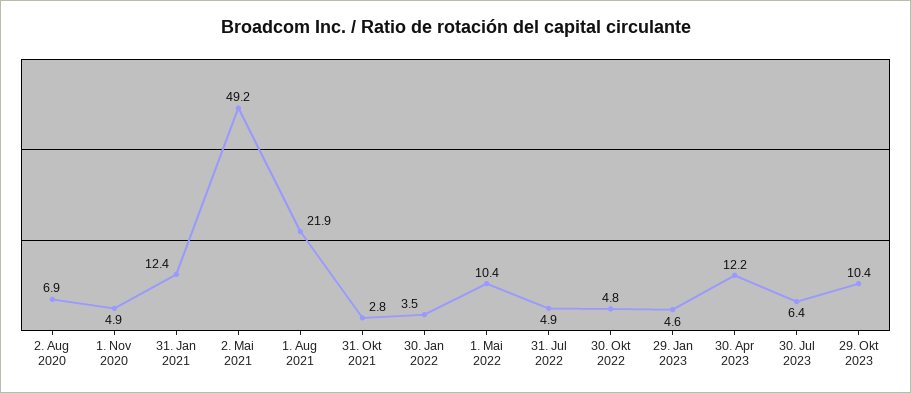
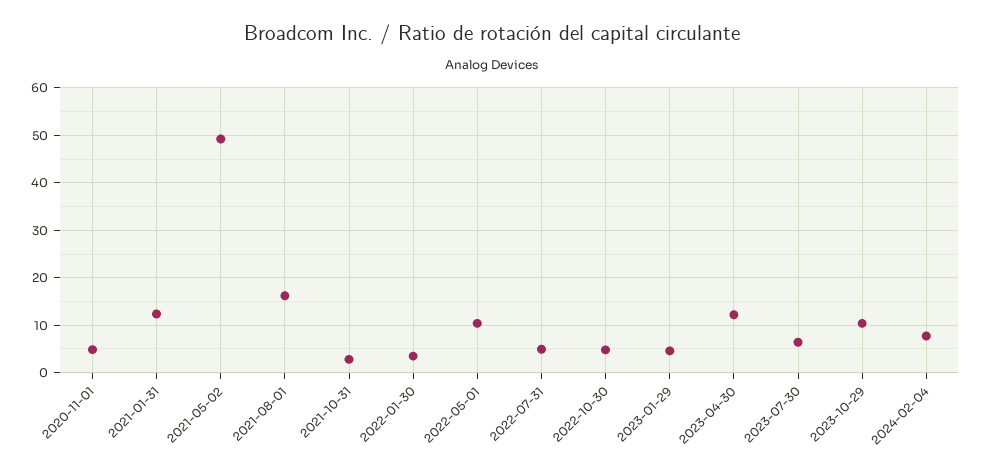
2. Aug 2020: 6.9 -> none
1. Aug 2021: 21.9 -> 16
2024-02-04: none -> 8

